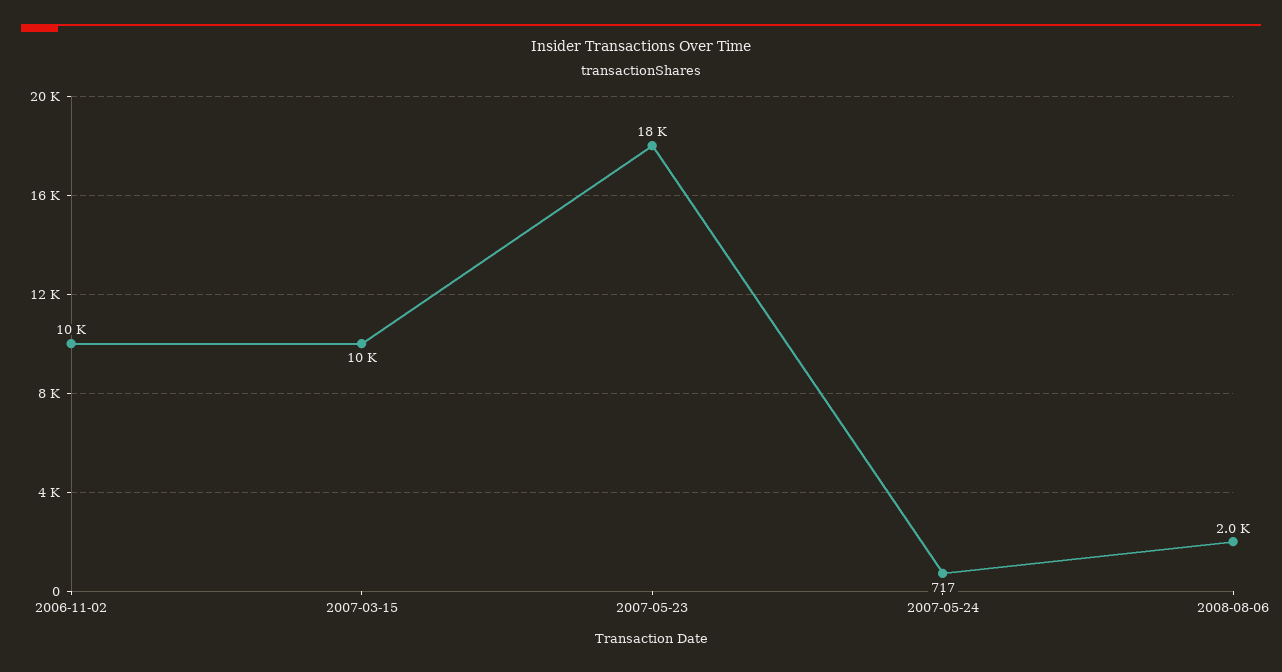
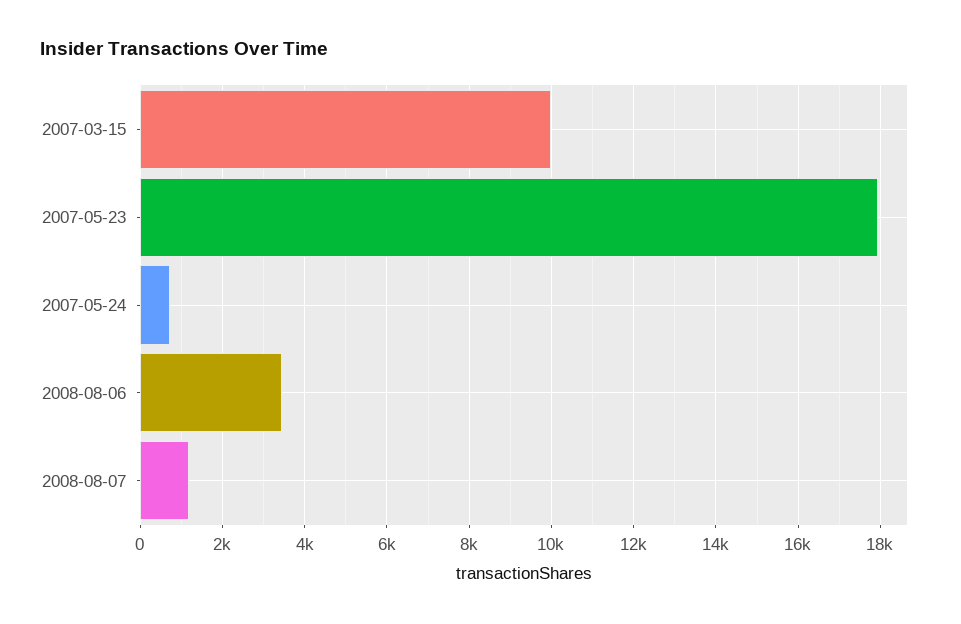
2006-11-02: 10000 -> none
2008-08-06: 2000 -> 3400
2008-08-07: none -> 1200

